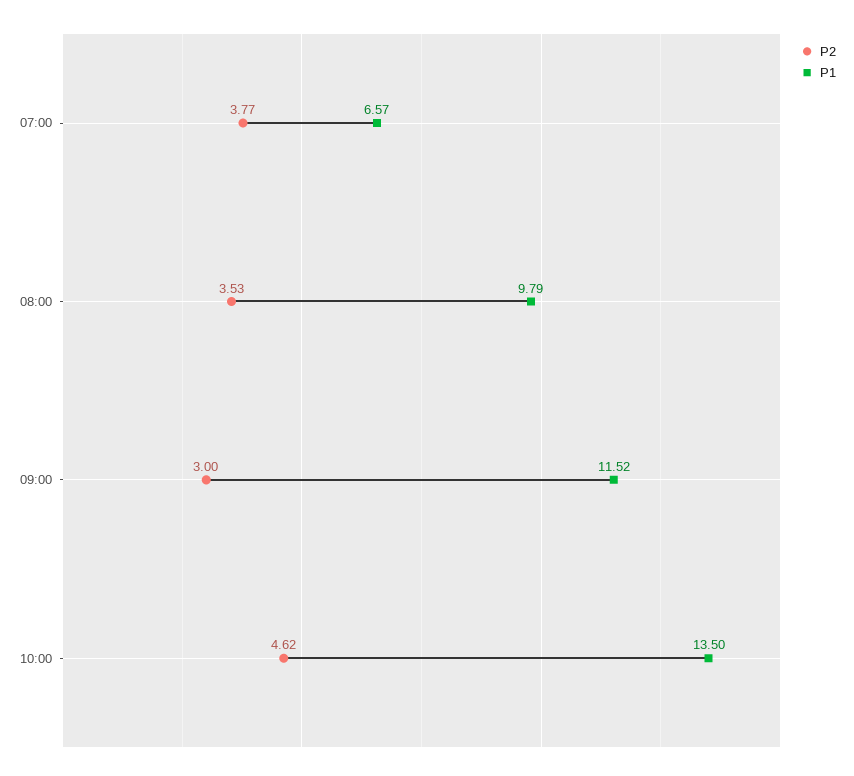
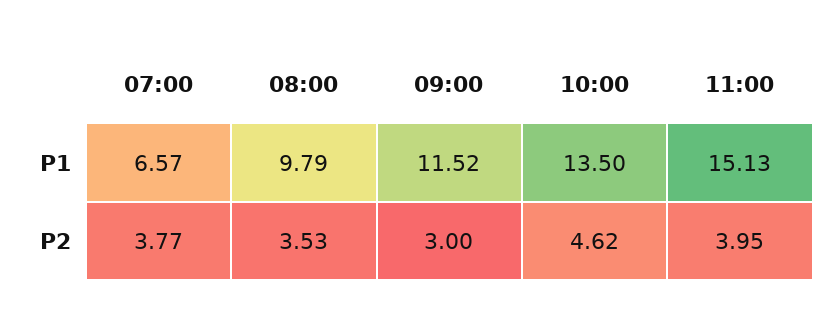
P1, 11:00: none -> 15.13
P2, 11:00: none -> 3.95

